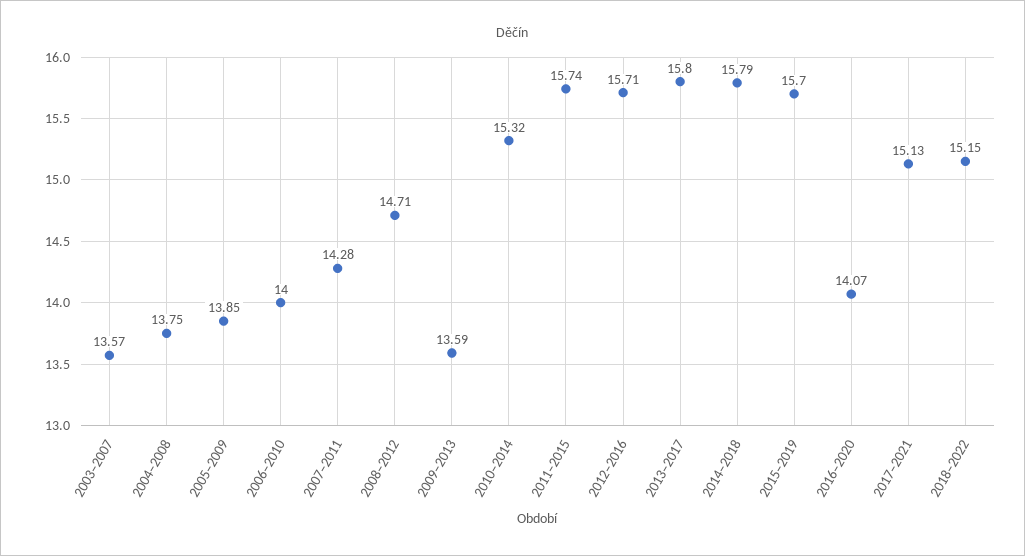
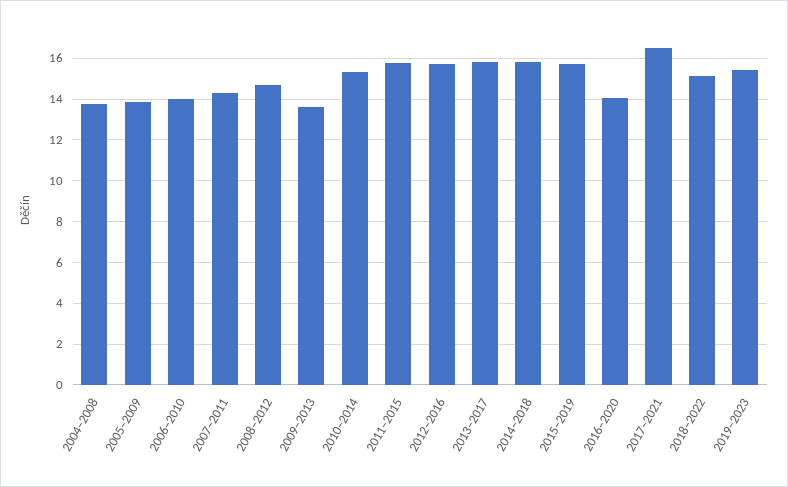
2003–2007: 13.57 -> none
2017–2021: 15.13 -> 16.5
2019–2023: none -> 15.5

